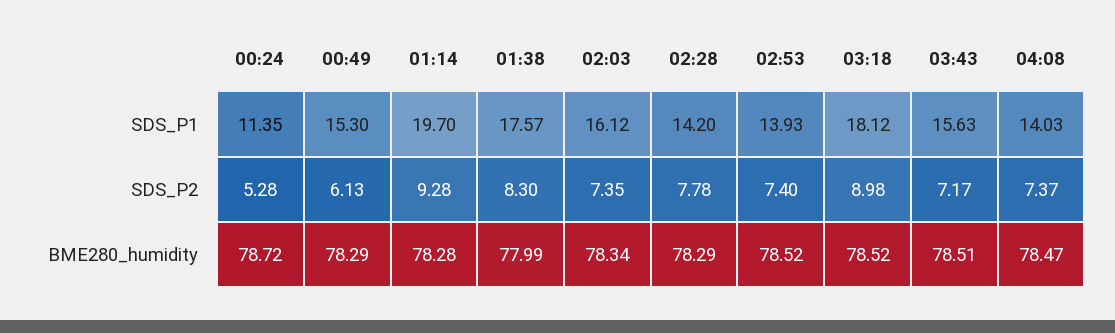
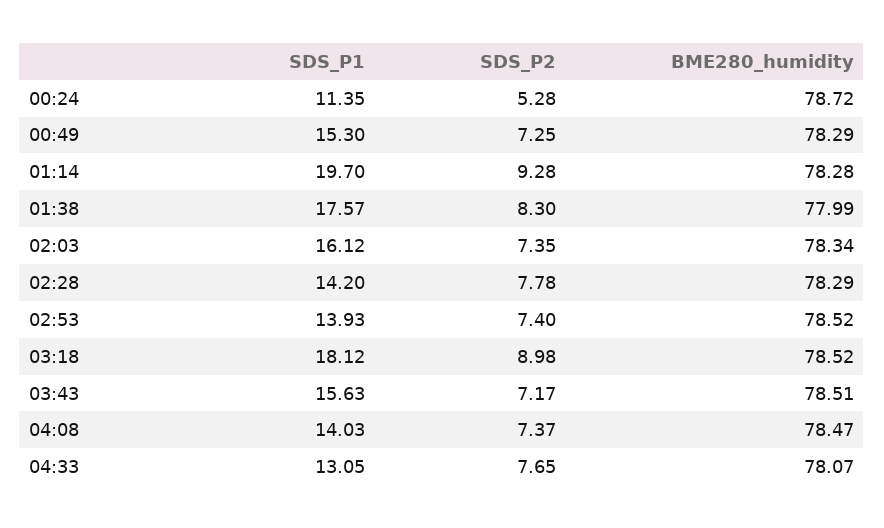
00:49, SDS_P2: 6.13 -> 7.25
04:33, SDS_P1: none -> 13.05
04:33, SDS_P2: none -> 7.65
04:33, BME280_humidity: none -> 78.07

